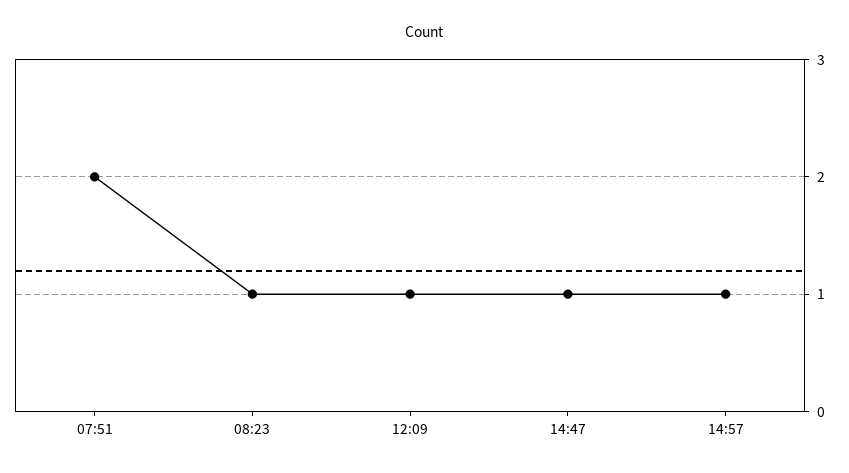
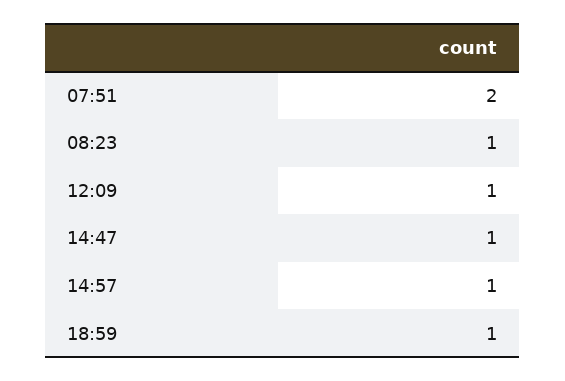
18:59: none -> 1

